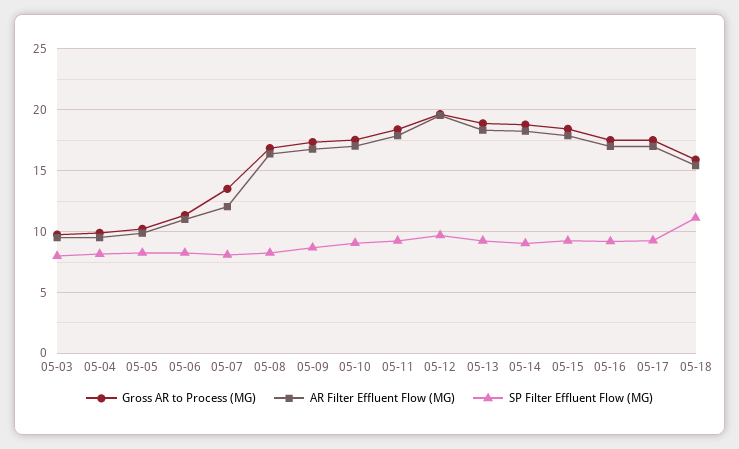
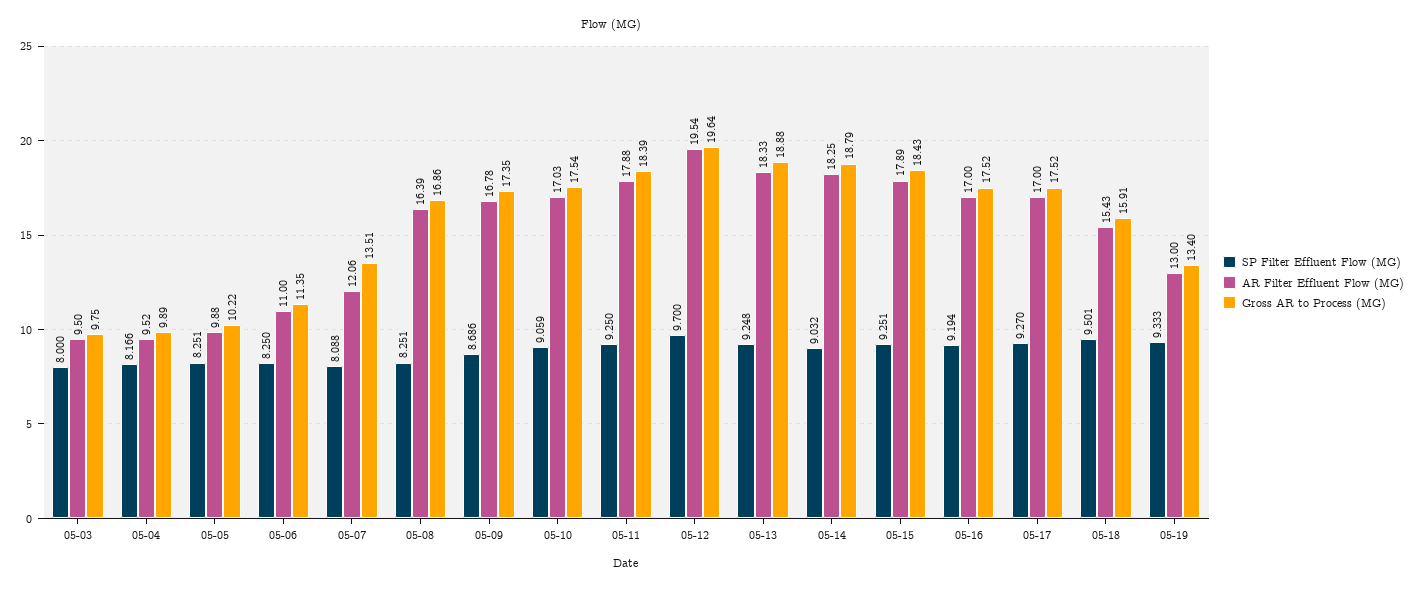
SP Filter Effluent Flow (MG), 05-18: 11 -> 9.501
SP Filter Effluent Flow (MG), 05-19: none -> 9.333
AR Filter Effluent Flow (MG), 05-19: none -> 13
Gross AR to Process (MG), 05-19: none -> 13.4

